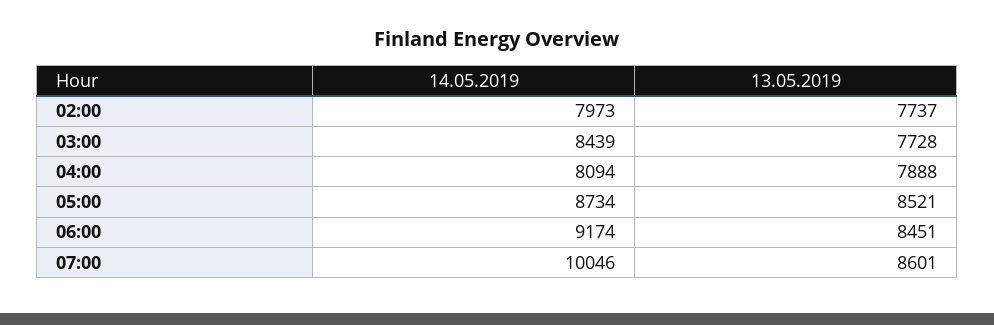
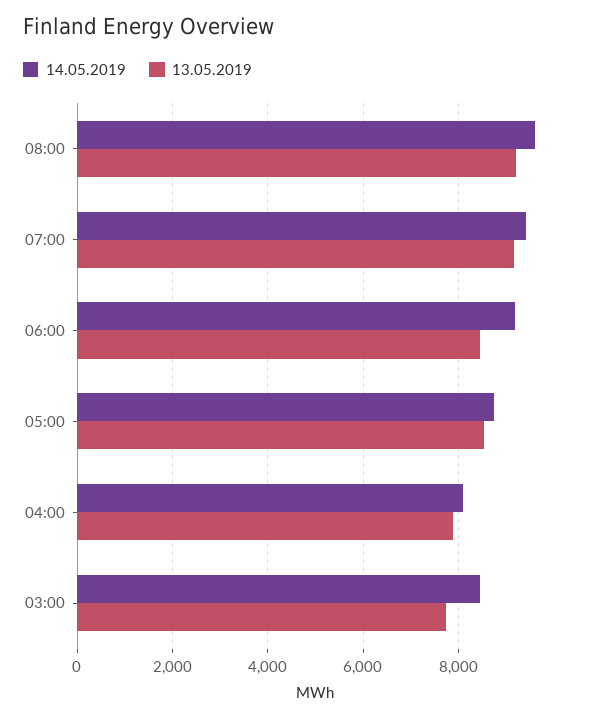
14.05.2019, 02:00: 7973 -> none
13.05.2019, 02:00: 7737 -> none
14.05.2019, 07:00: 10046 -> 9400
13.05.2019, 07:00: 8601 -> 9200
14.05.2019, 08:00: none -> 9600
13.05.2019, 08:00: none -> 9200

